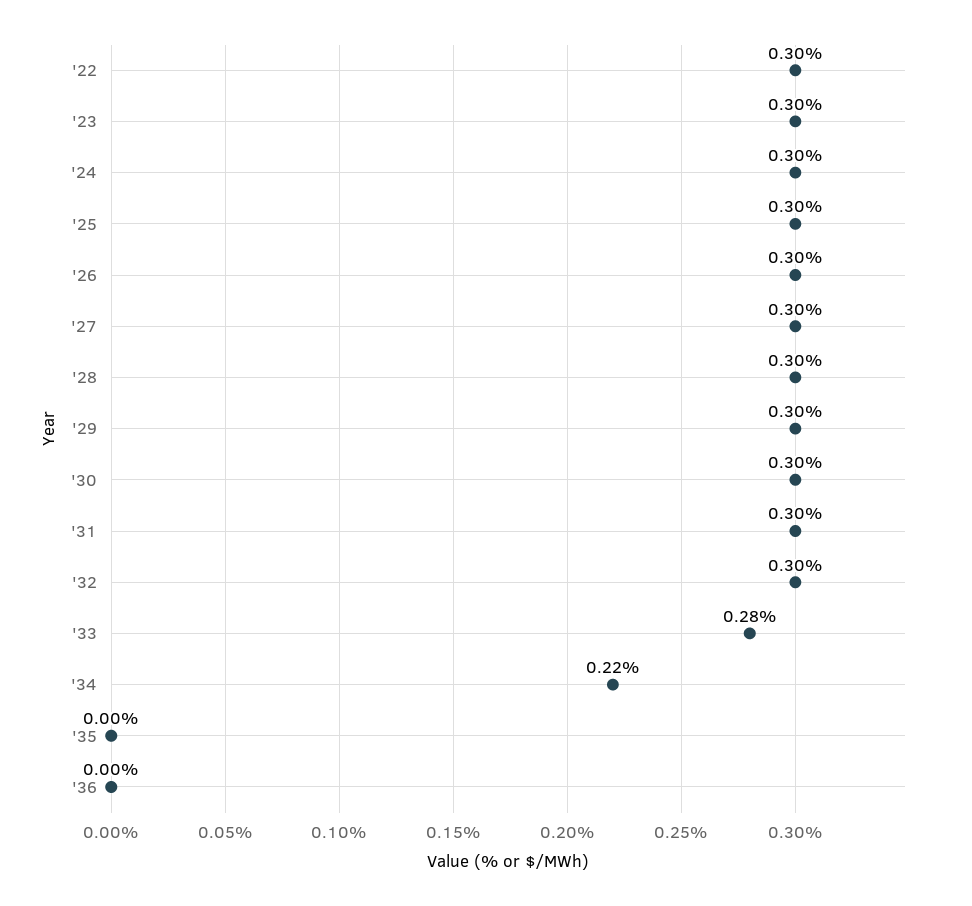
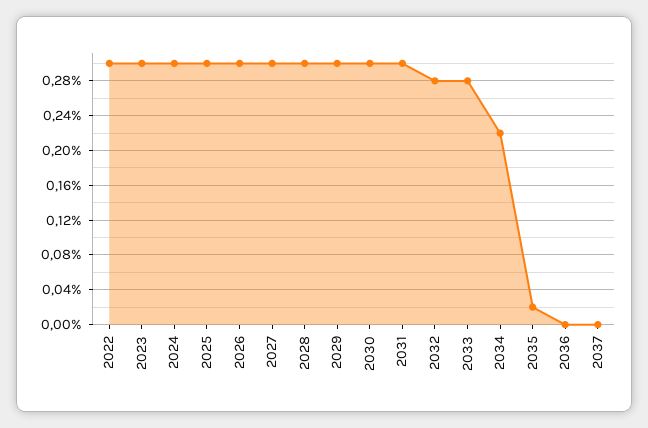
'32: 0.3 -> 0.28
'35: 0 -> 0.02
2037: none -> 0

